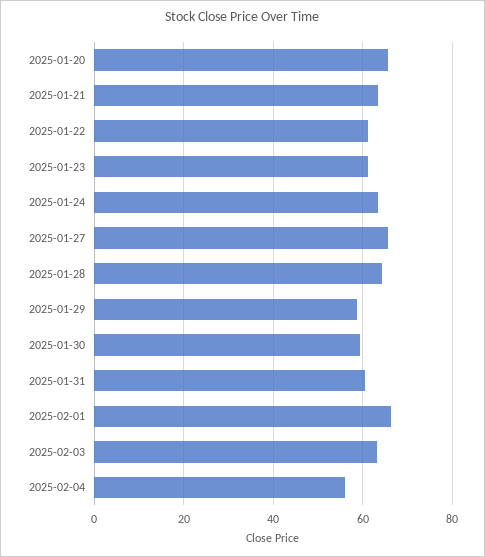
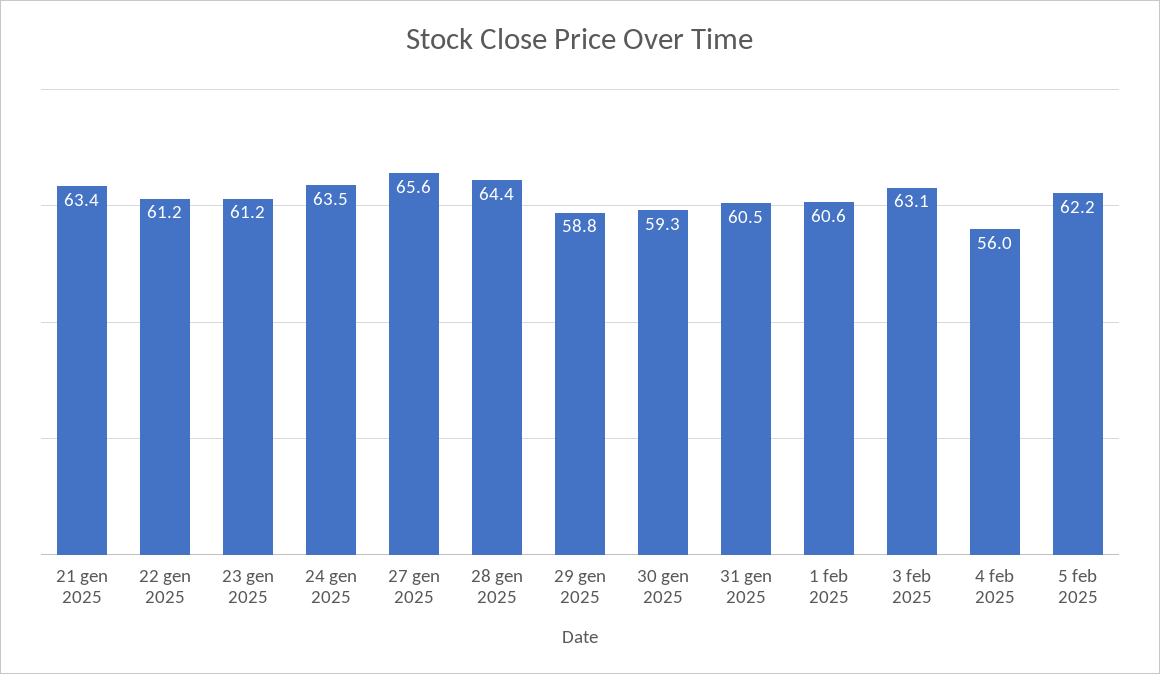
2025-01-20: 66 -> none
2025-02-01: 66 -> 60.6
5 feb 2025: none -> 62.2

